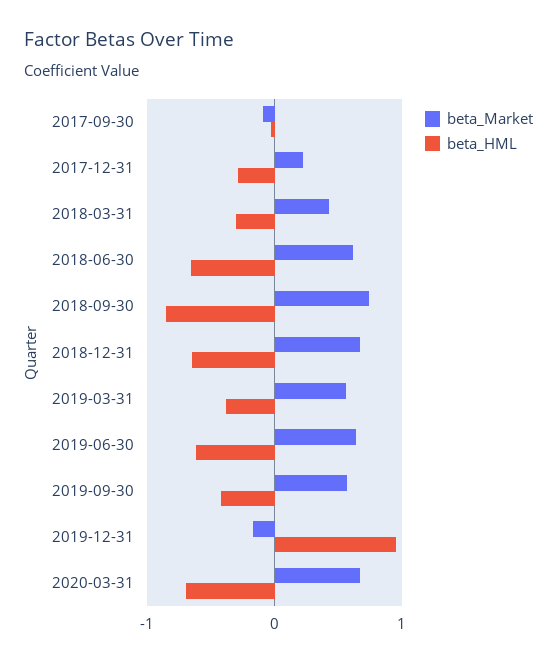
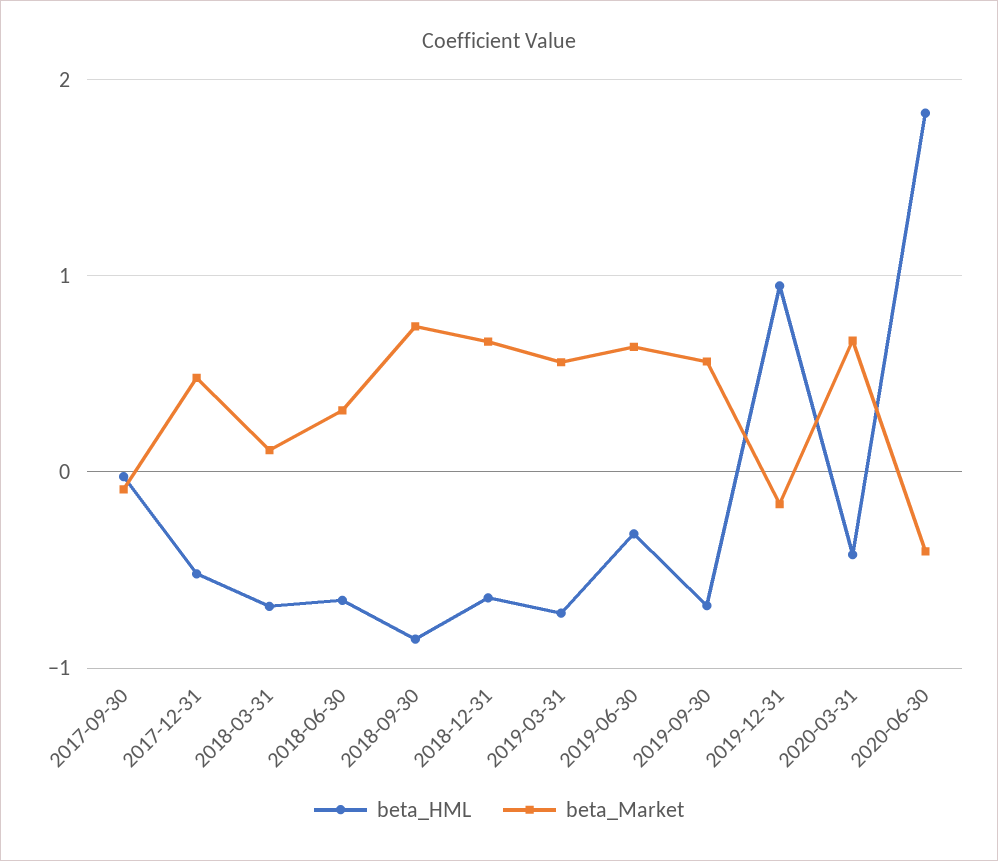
beta_Market, 2017-12-31: 0.2 -> 0.5
beta_HML, 2017-12-31: -0.3 -> -0.5
beta_Market, 2018-03-31: 0.4 -> 0.1
beta_HML, 2018-03-31: -0.3 -> -0.7
beta_Market, 2018-06-30: 0.6 -> 0.3
beta_HML, 2019-03-31: -0.4 -> -0.7
beta_HML, 2019-06-30: -0.6 -> -0.3
beta_HML, 2019-09-30: -0.4 -> -0.7
beta_HML, 2020-03-31: -0.7 -> -0.4
beta_HML, 2020-06-30: none -> 1.8
beta_Market, 2020-06-30: none -> -0.4

